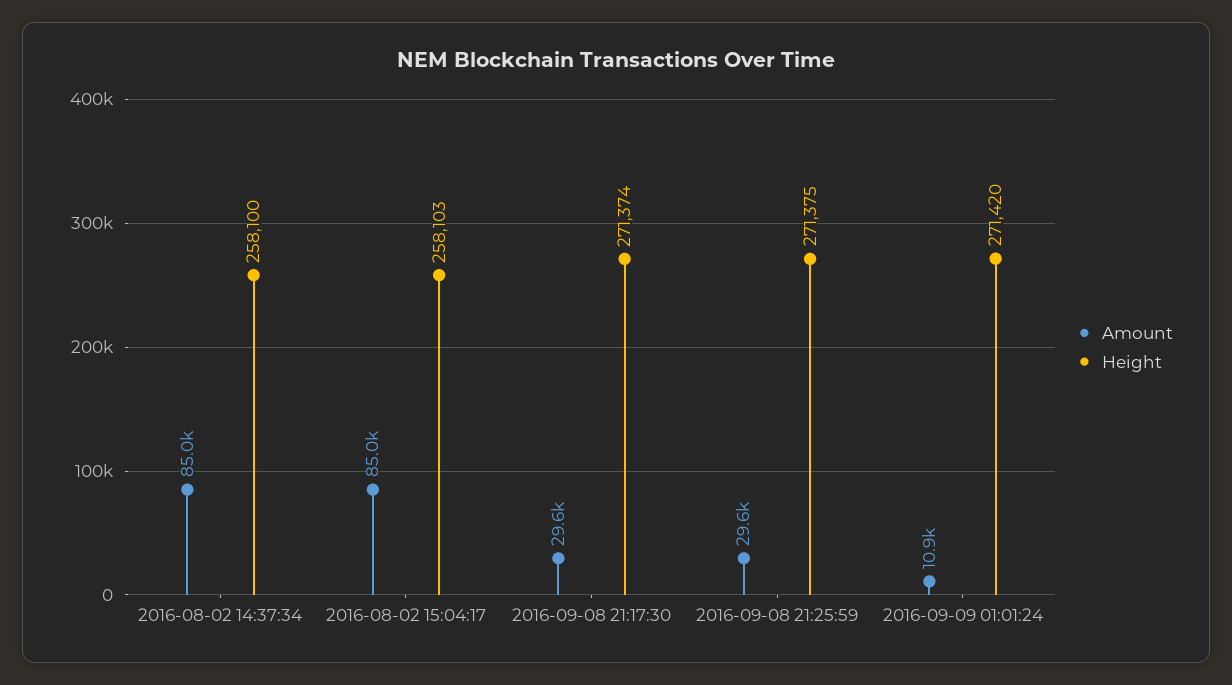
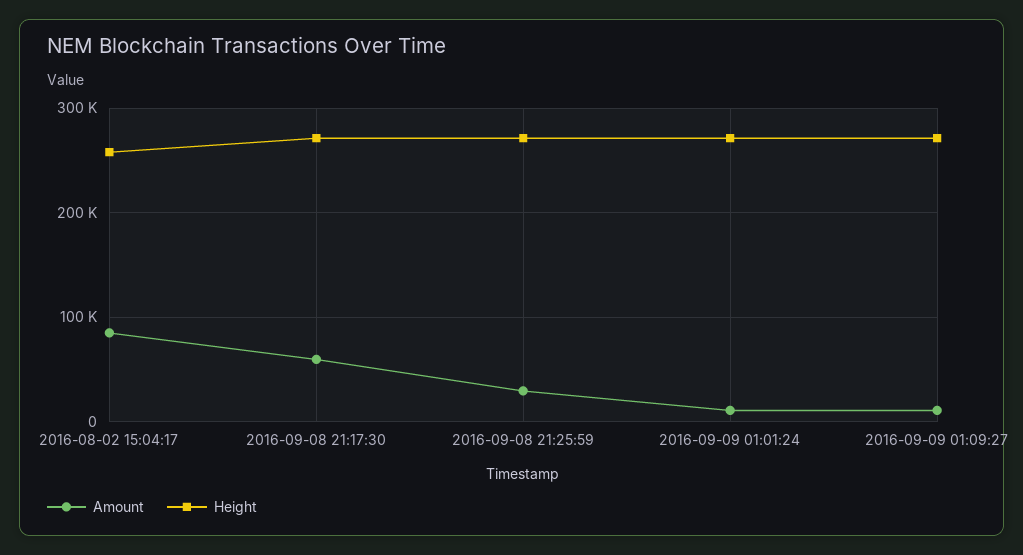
Amount, 2016-08-02 14:37:34: 85000 -> none
Height, 2016-08-02 14:37:34: 258100 -> none
Amount, 2016-09-08 21:17:30: 29600 -> 60000
Amount, 2016-09-09 01:09:27: none -> 10000
Height, 2016-09-09 01:09:27: none -> 270000

